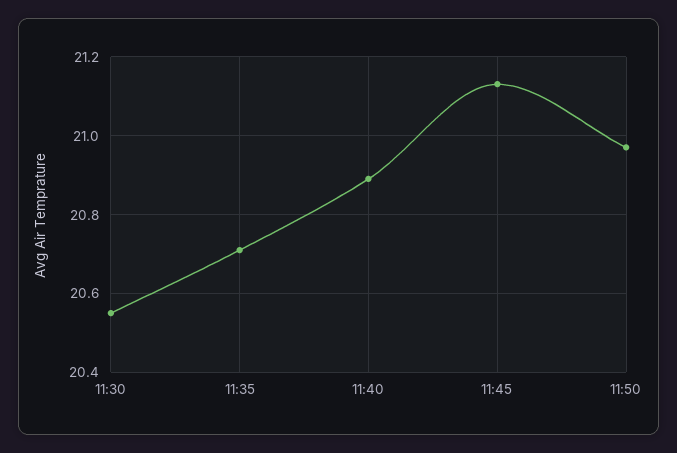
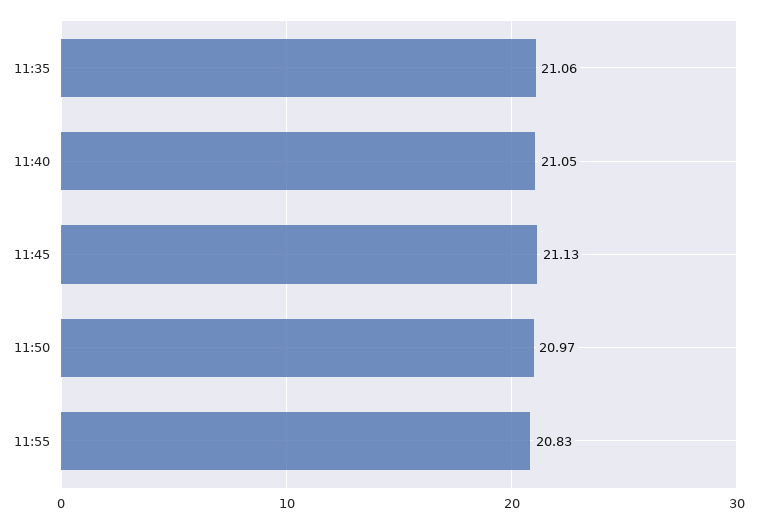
11:30: 20.55 -> none
11:35: 20.7 -> 21.06
11:40: 20.9 -> 21.05
11:55: none -> 20.83

